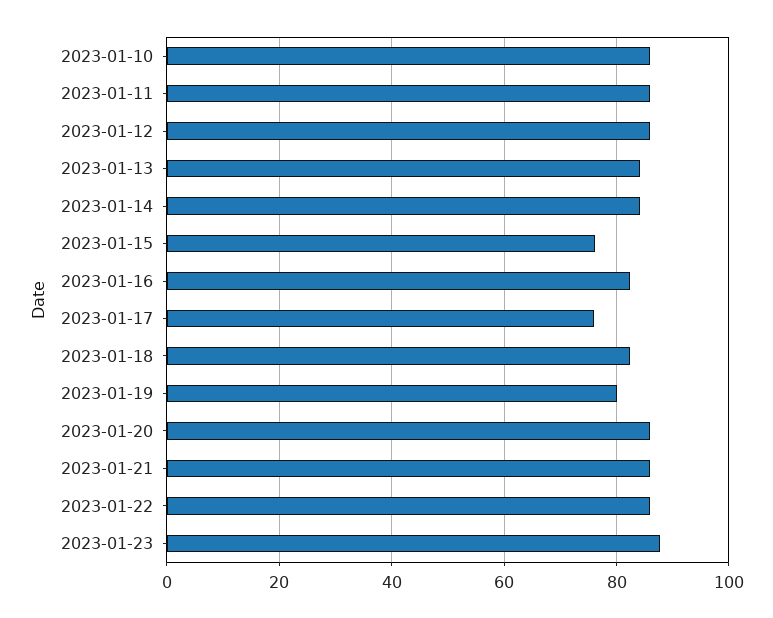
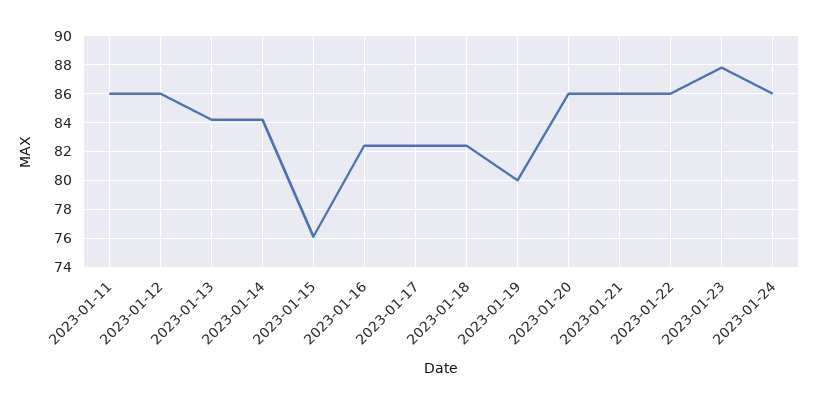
2023-01-10: 86 -> none
2023-01-17: 76 -> 82.5
2023-01-24: none -> 86

